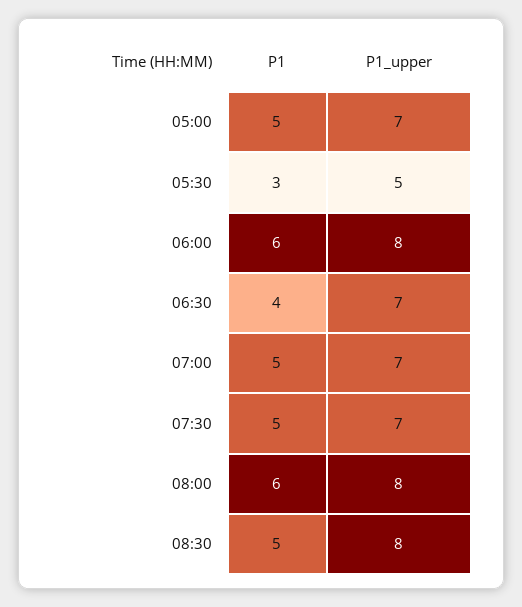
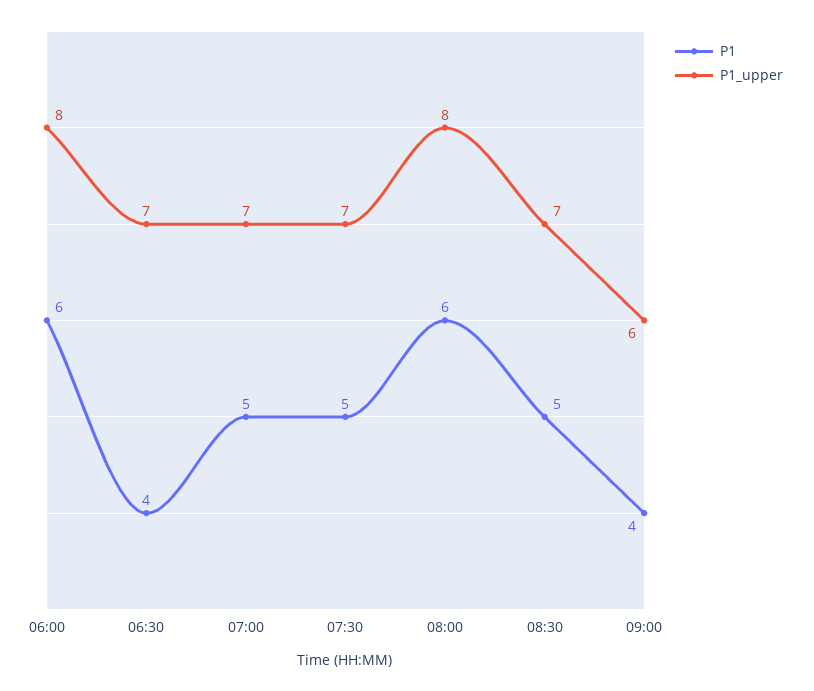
P1, 05:00: 5 -> none
P1_upper, 05:00: 7 -> none
P1, 05:30: 3 -> none
P1_upper, 05:30: 5 -> none
P1_upper, 08:30: 8 -> 7
P1, 09:00: none -> 4
P1_upper, 09:00: none -> 6

